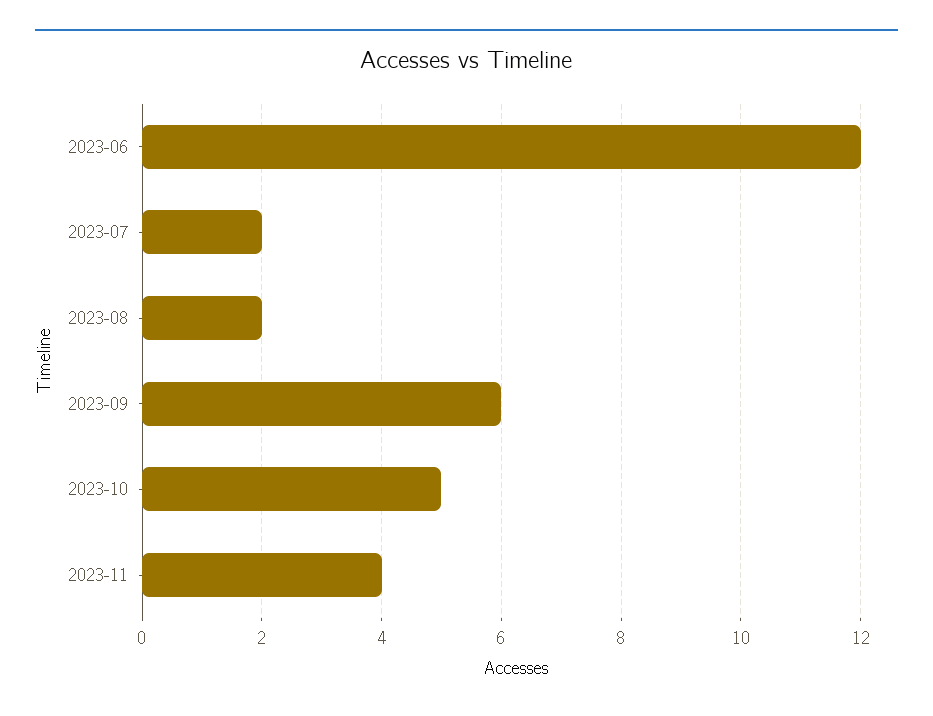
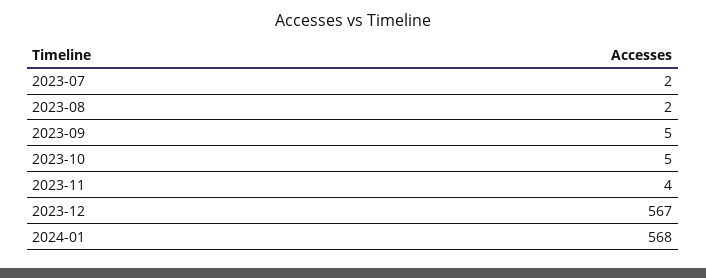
2023-06: 12 -> none
2023-09: 6 -> 5
2023-12: none -> 567
2024-01: none -> 568

